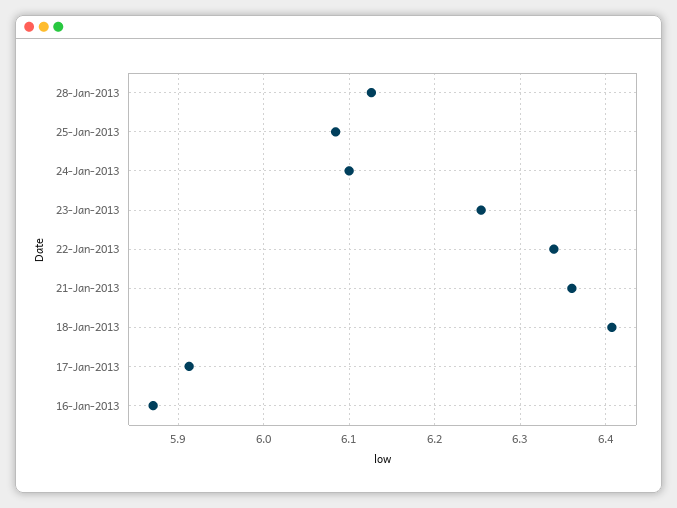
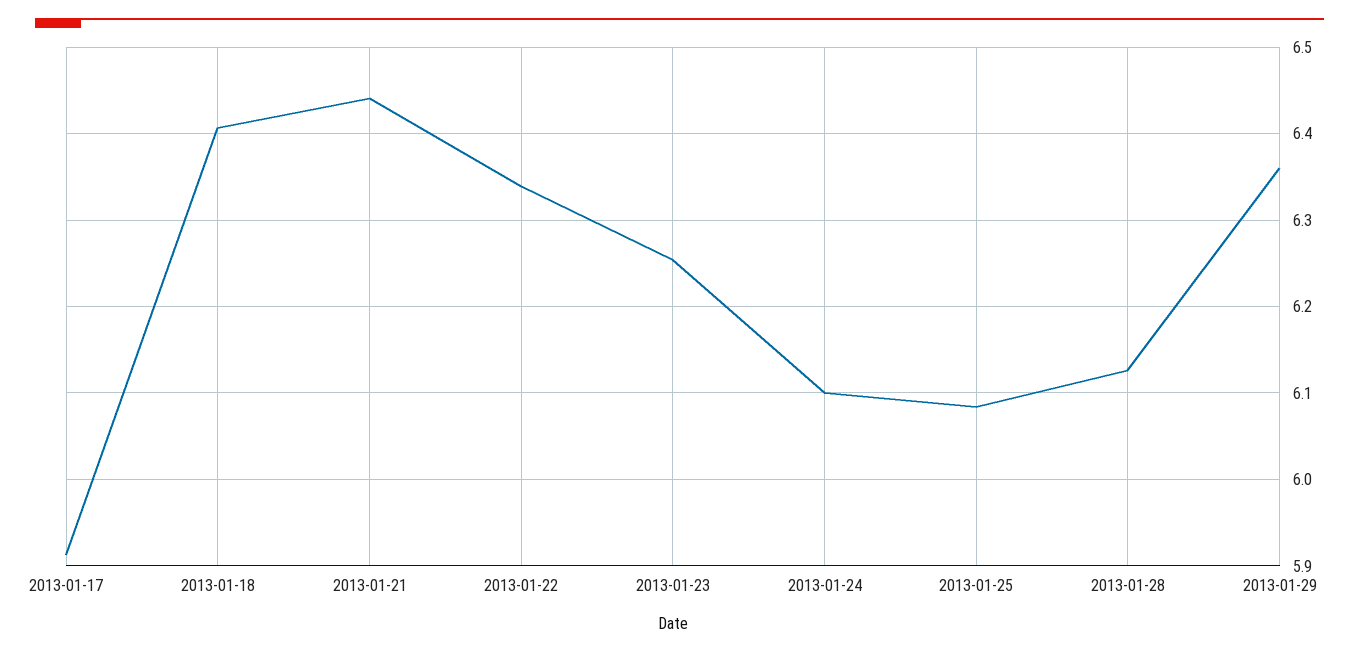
21-Jan-2013: 6.36 -> 6.44
16-Jan-2013: 5.87 -> none
2013-01-29: none -> 6.36

